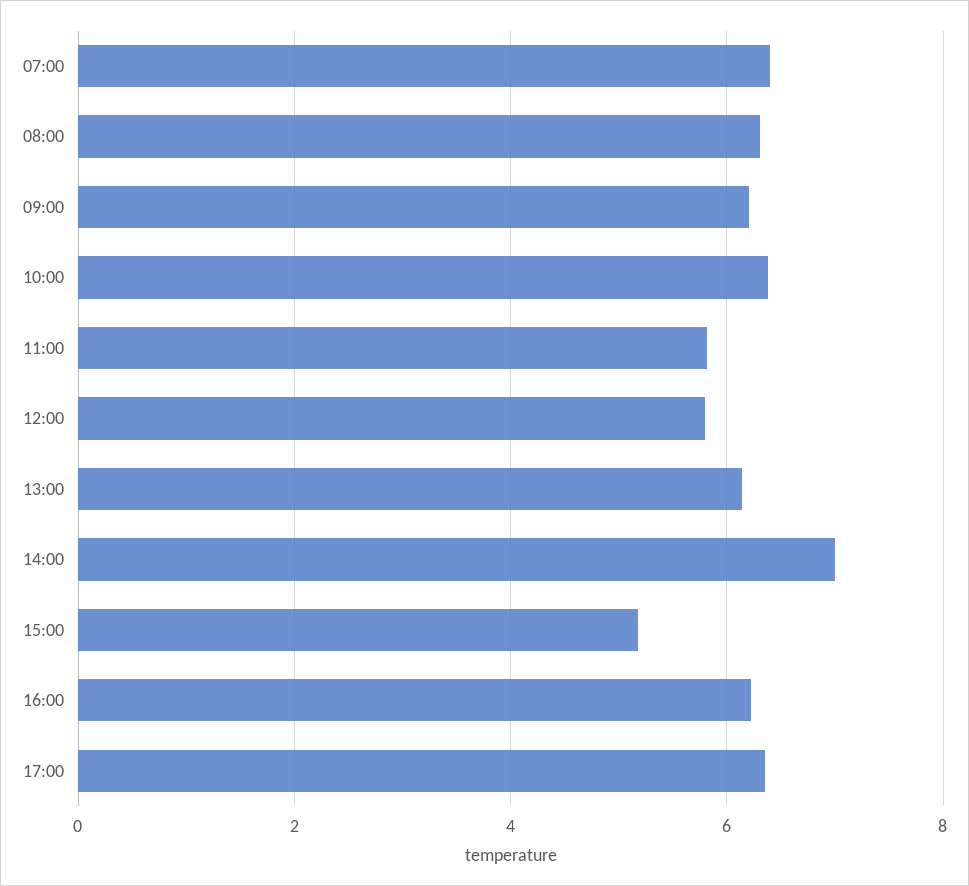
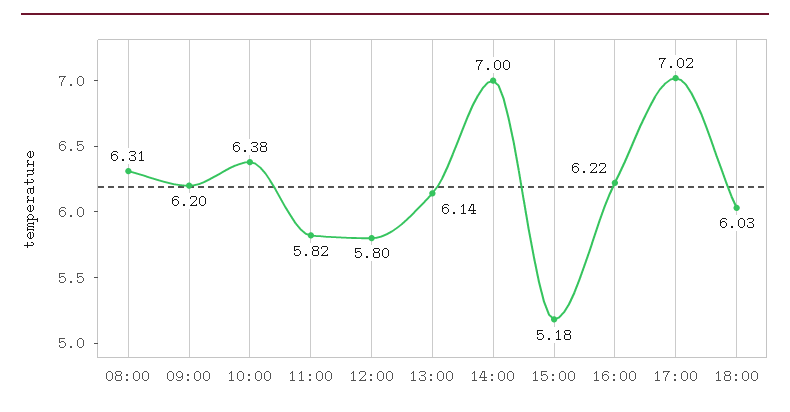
07:00: 6.4 -> none
17:00: 6.4 -> 7.02
18:00: none -> 6.03

